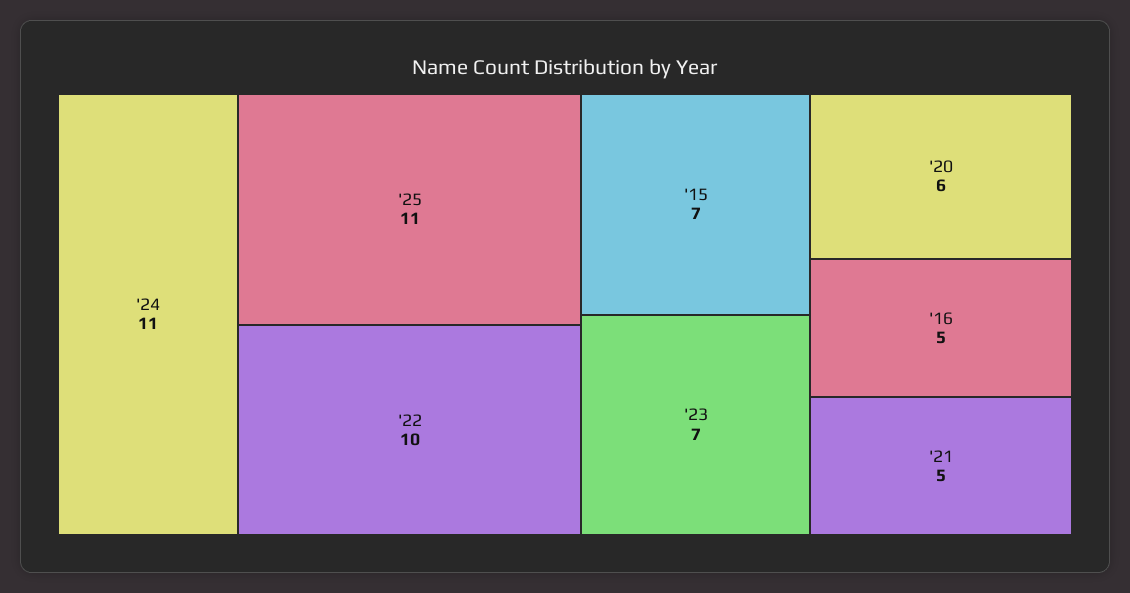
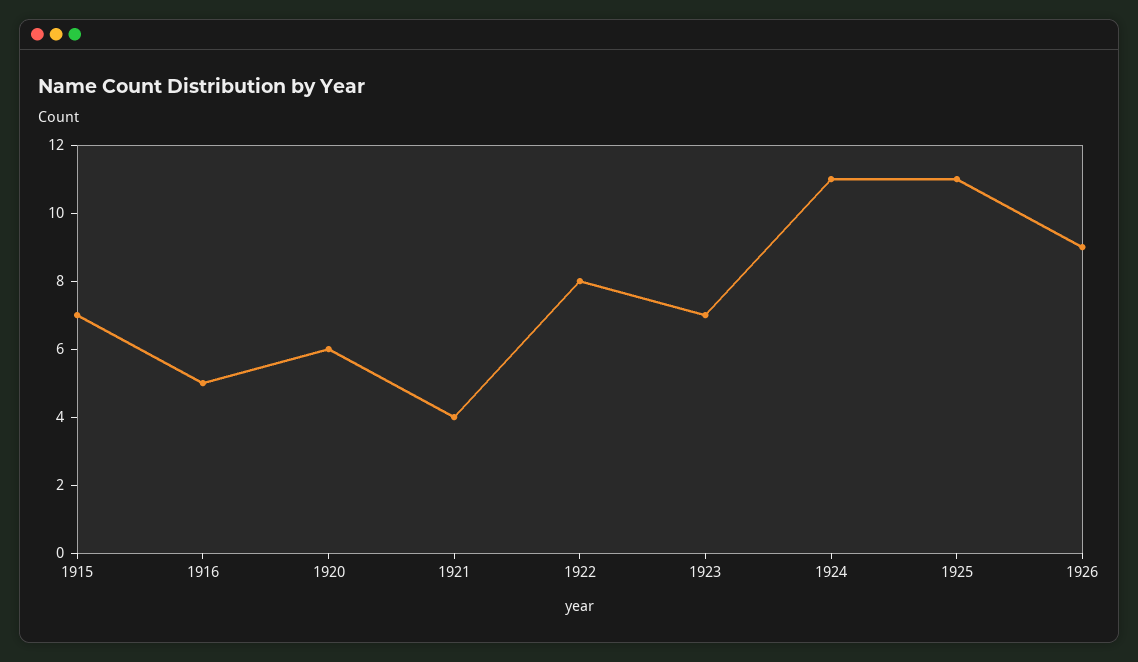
'22: 10 -> 8
'21: 5 -> 4
1926: none -> 9

